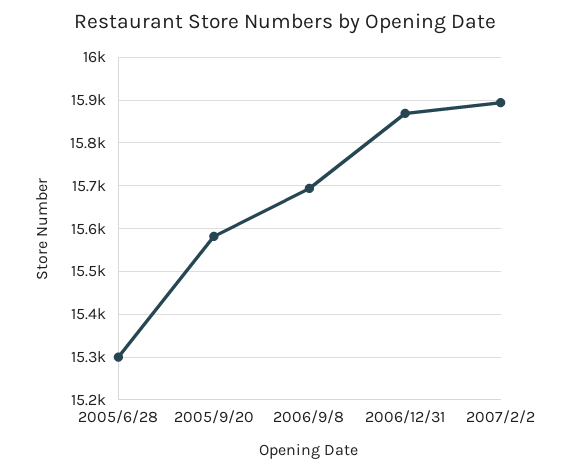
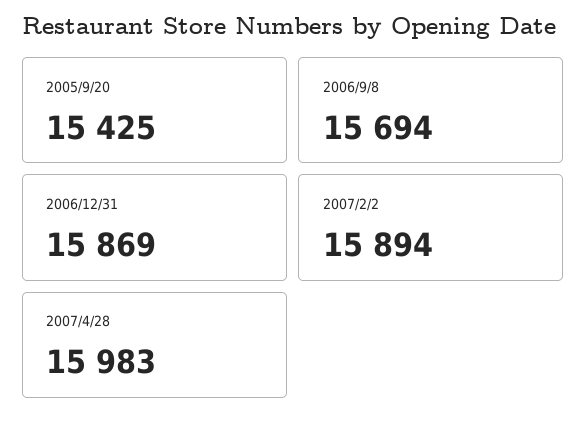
2005/6/28: 15300 -> none
2005/9/20: 15580 -> 15425
2007/4/28: none -> 15983

